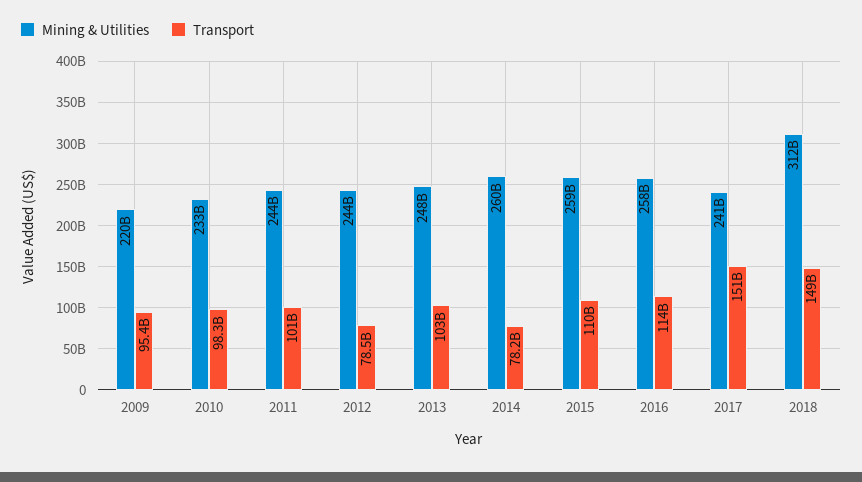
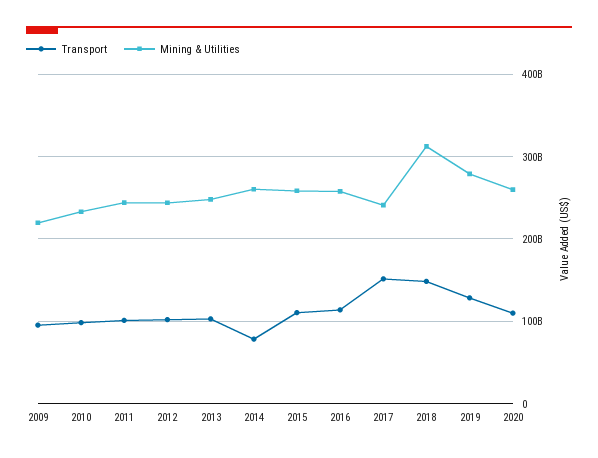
Transport, 2012: 78500000000 -> 100000000000
Transport, 2019: none -> 130000000000
Mining & Utilities, 2019: none -> 280000000000
Transport, 2020: none -> 110000000000
Mining & Utilities, 2020: none -> 260000000000

